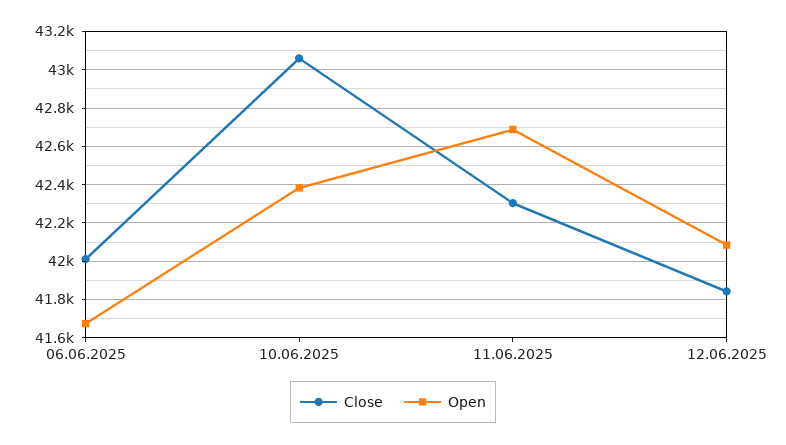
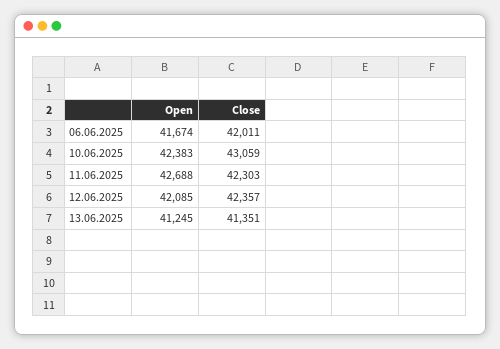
Close, 12.06.2025: 41850 -> 42357
Open, 13.06.2025: none -> 41245
Close, 13.06.2025: none -> 41351

